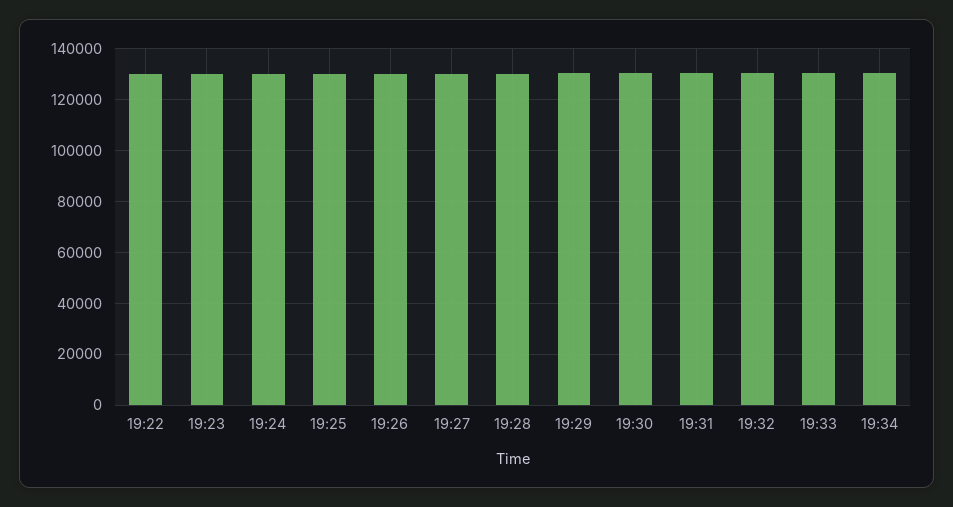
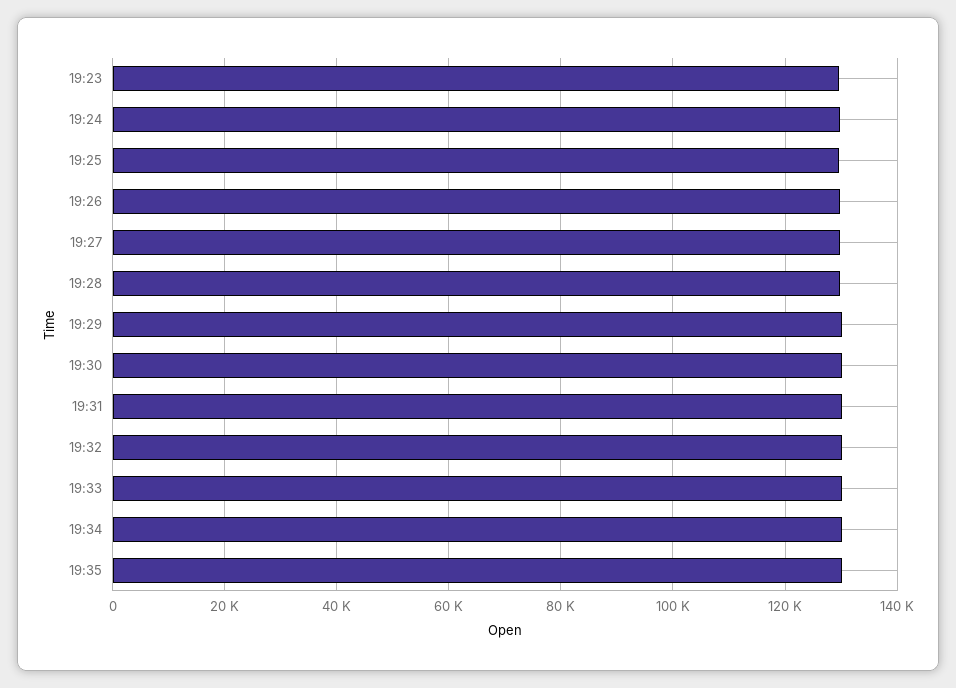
19:22: 130000 -> none
19:35: none -> 130000

